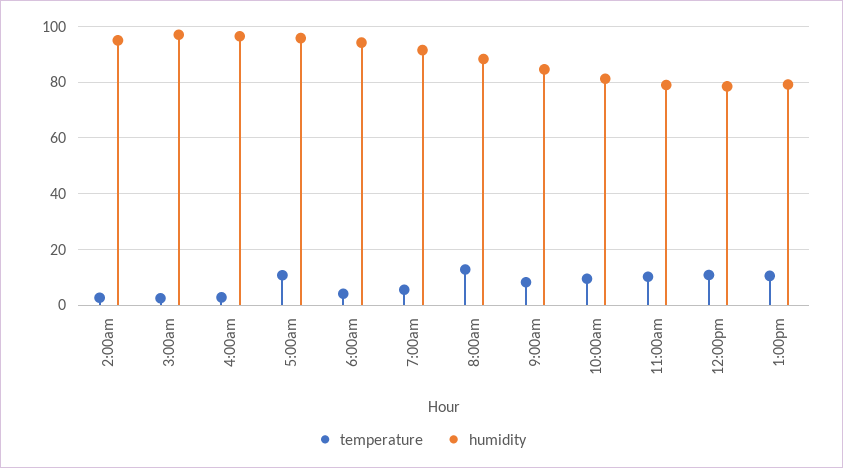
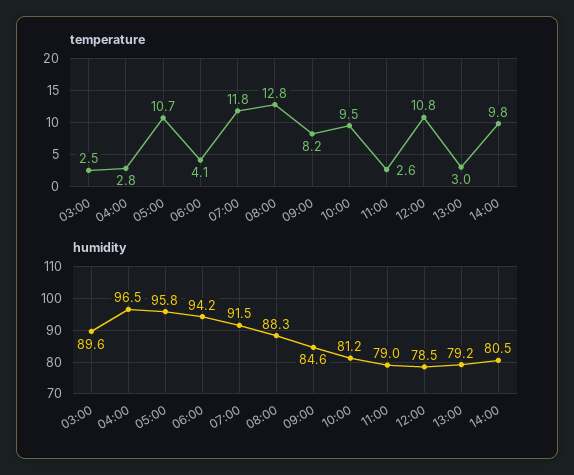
temperature, 2:00am: 2.5 -> none
humidity, 2:00am: 95 -> none
humidity, 3:00am: 97.5 -> 89.6
temperature, 7:00am: 5 -> 11.8
temperature, 11:00am: 10 -> 2.6
temperature, 1:00pm: 10 -> 3
temperature, 14:00: none -> 9.8
humidity, 14:00: none -> 80.5

